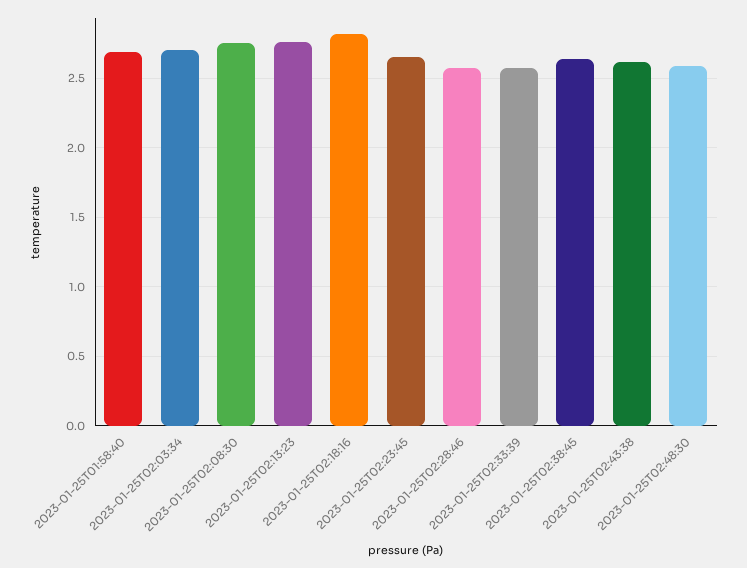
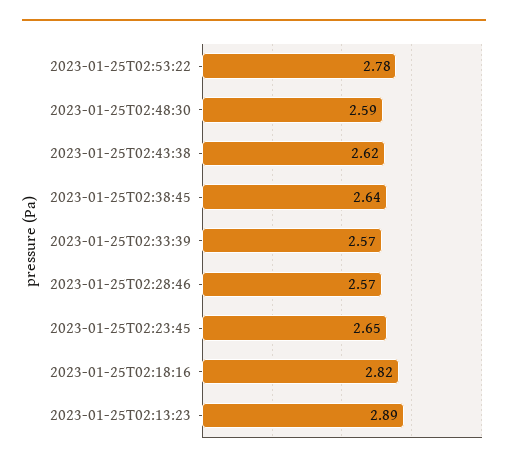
2023-01-25T01:58:40: 2.7 -> none
2023-01-25T02:03:34: 2.7 -> none
2023-01-25T02:08:30: 2.75 -> none
2023-01-25T02:13:23: 2.75 -> 2.89
2023-01-25T02:53:22: none -> 2.78

